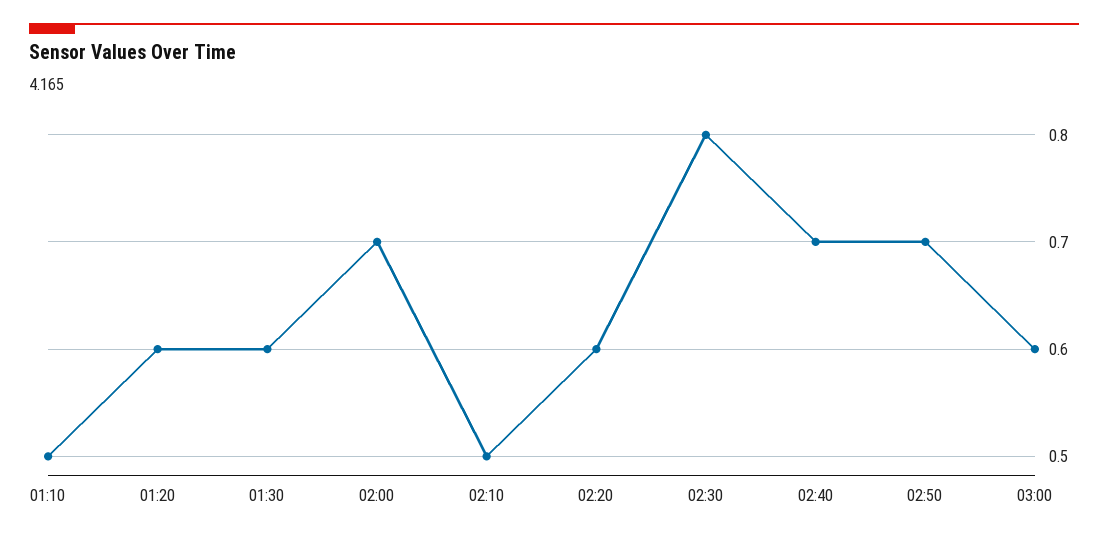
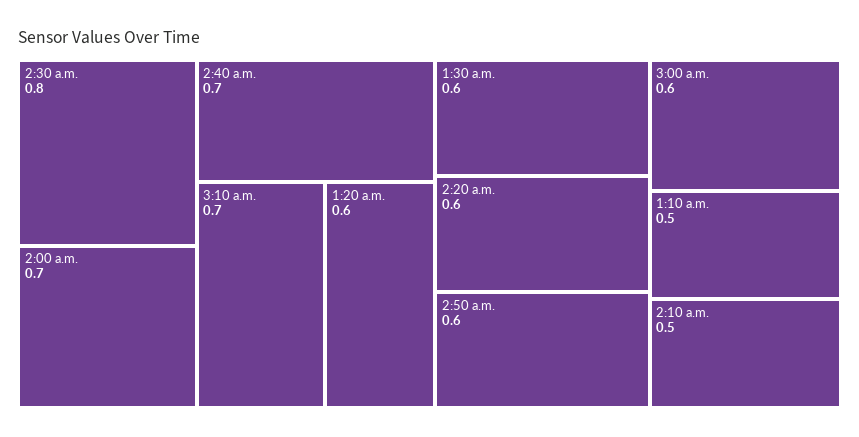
02:50: 0.7 -> 0.6
3:10 a.m.: none -> 0.7

